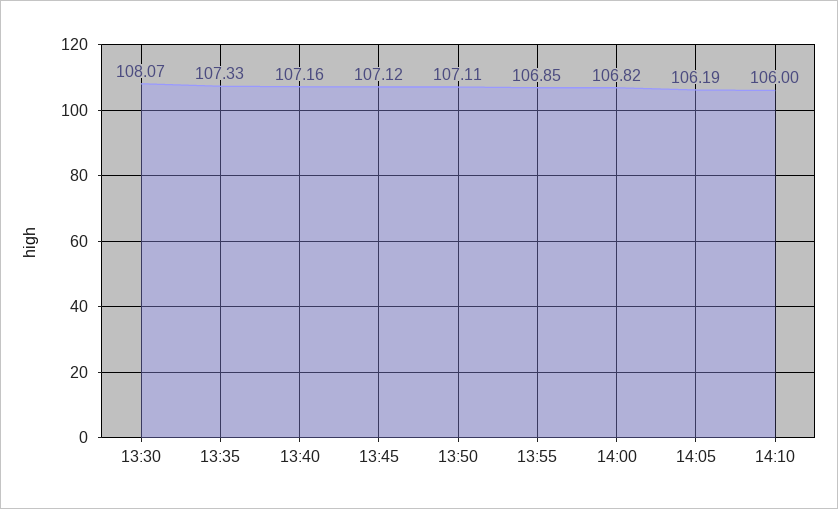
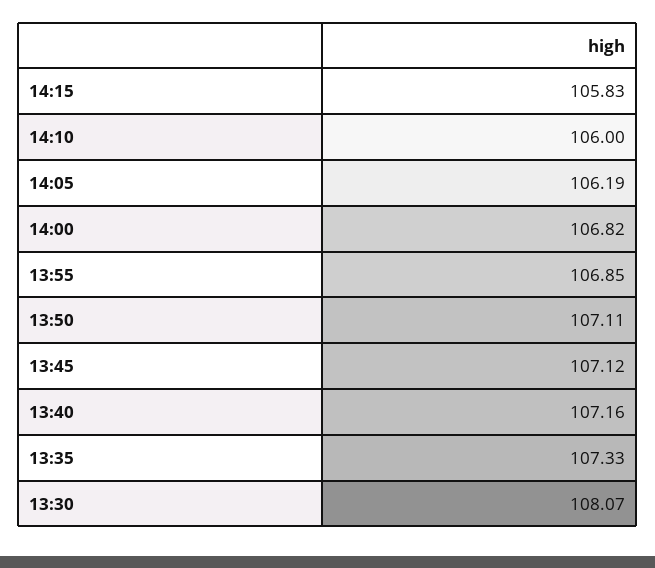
14:15: none -> 105.83

